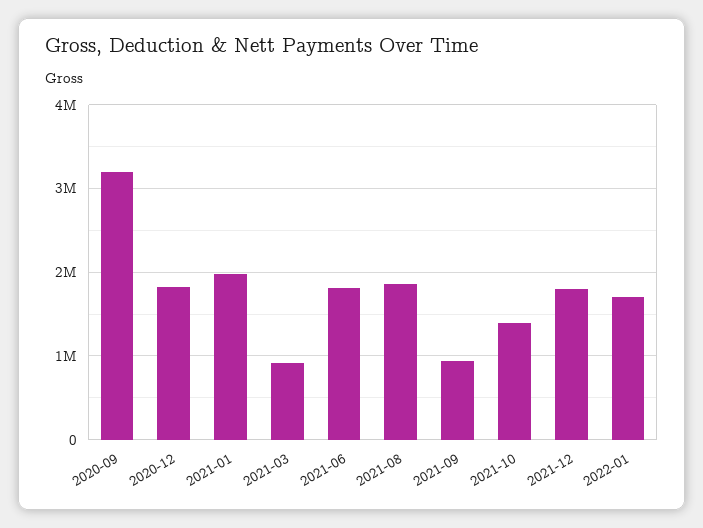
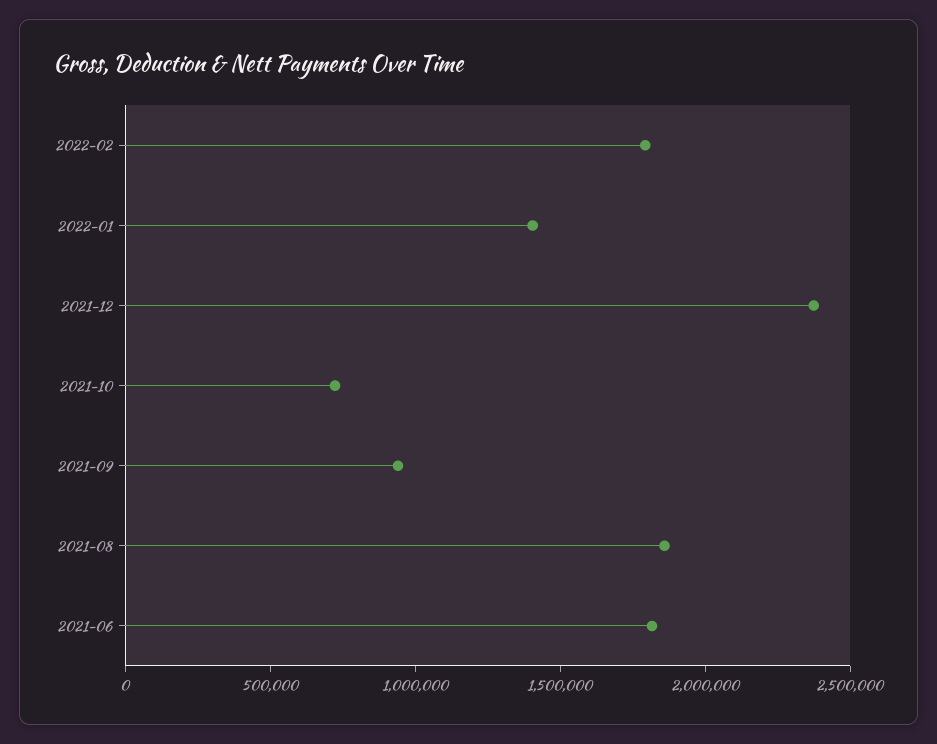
2020-09: 3200000 -> none
2020-12: 1800000 -> none
2021-01: 2000000 -> none
2021-03: 900000 -> none
2021-10: 1400000 -> 700000
2021-12: 1800000 -> 2400000
2022-01: 1700000 -> 1400000
2022-02: none -> 1800000

